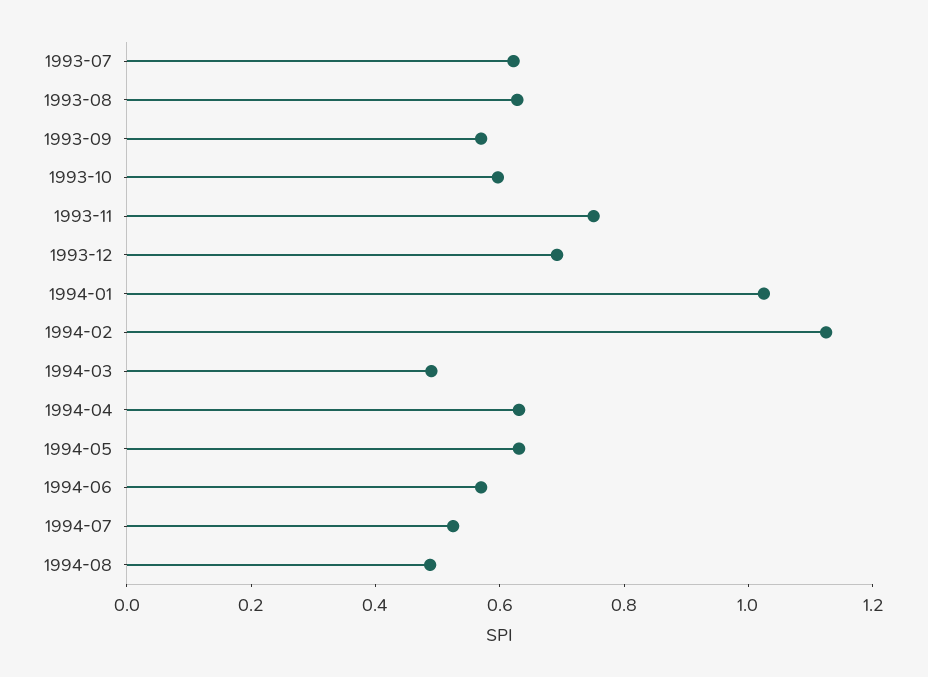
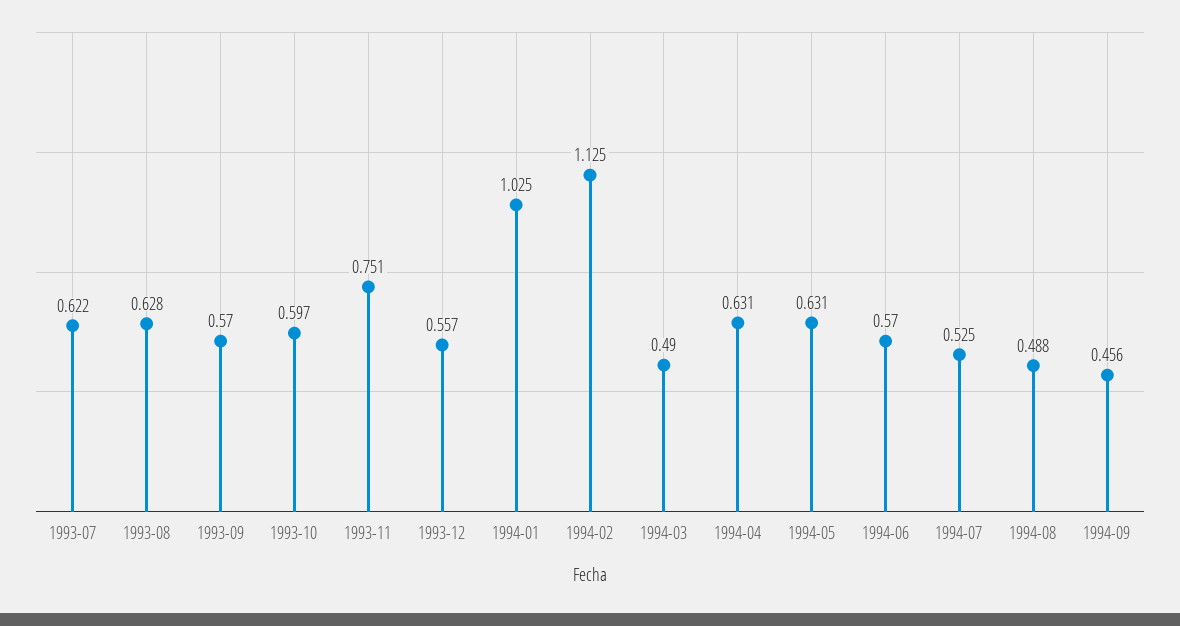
1993-12: 0.7 -> 0.557
1994-09: none -> 0.456

